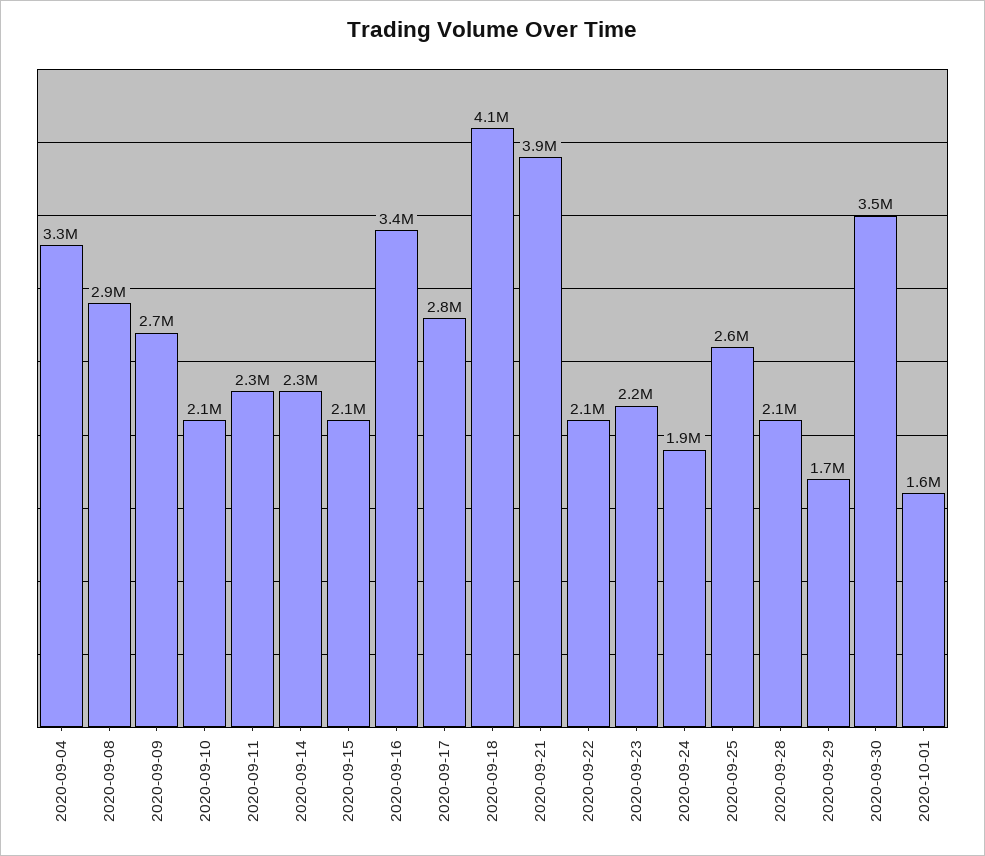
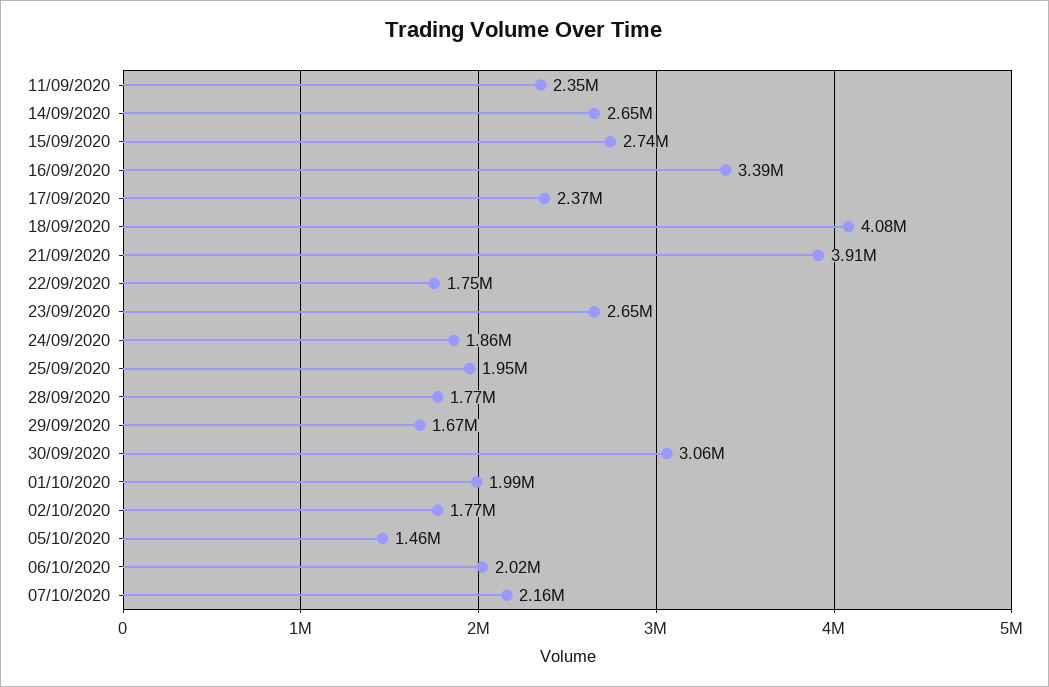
2020-09-04: 3300000 -> none
2020-09-08: 2900000 -> none
2020-09-09: 2700000 -> none
2020-09-10: 2100000 -> none
2020-09-14: 2300000 -> 2650000
2020-09-15: 2100000 -> 2740000
2020-09-17: 2800000 -> 2370000
2020-09-22: 2100000 -> 1750000
2020-09-23: 2200000 -> 2650000
2020-09-25: 2600000 -> 1950000
2020-09-28: 2100000 -> 1770000
2020-09-30: 3500000 -> 3060000
2020-10-01: 1600000 -> 1990000
02/10/2020: none -> 1770000
05/10/2020: none -> 1460000
06/10/2020: none -> 2020000
07/10/2020: none -> 2160000

